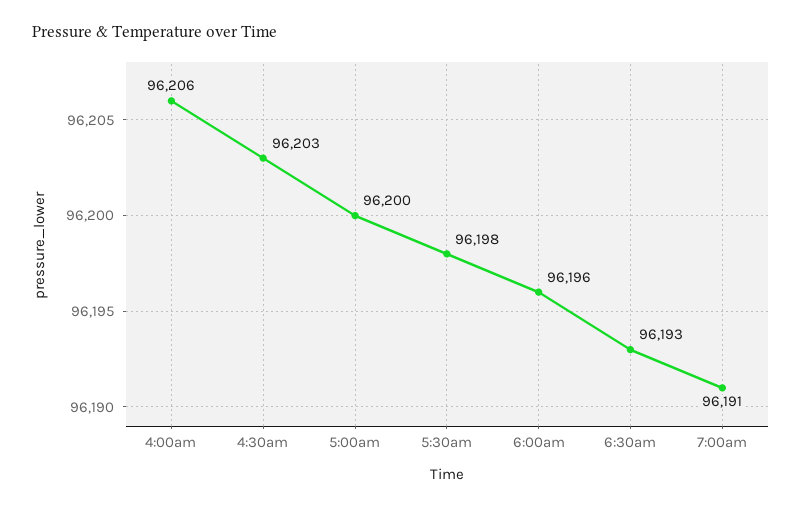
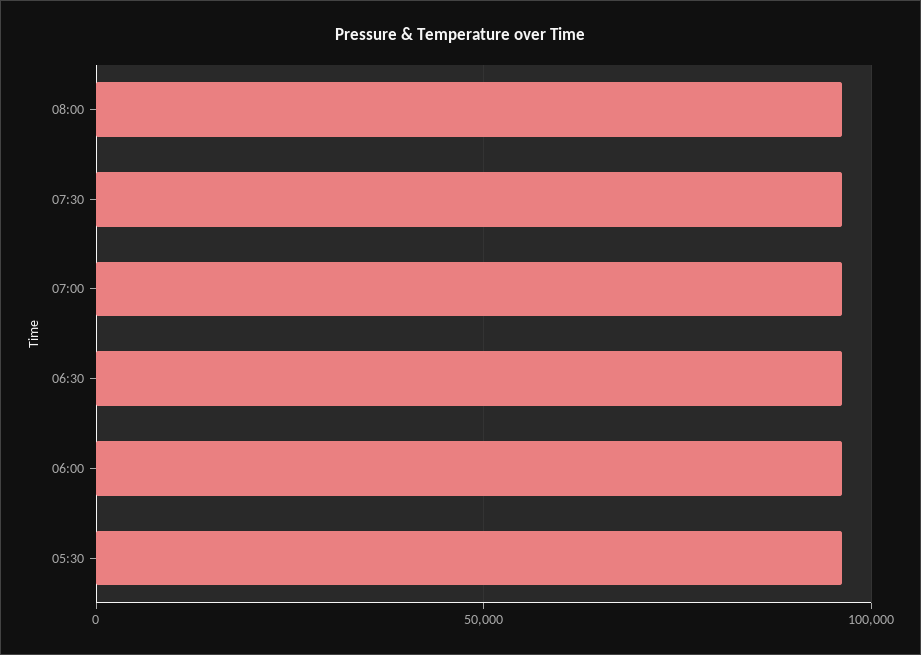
4:00am: 96206 -> none
4:30am: 96203 -> none
5:00am: 96200 -> none
08:00: none -> 95000
07:30: none -> 95000

